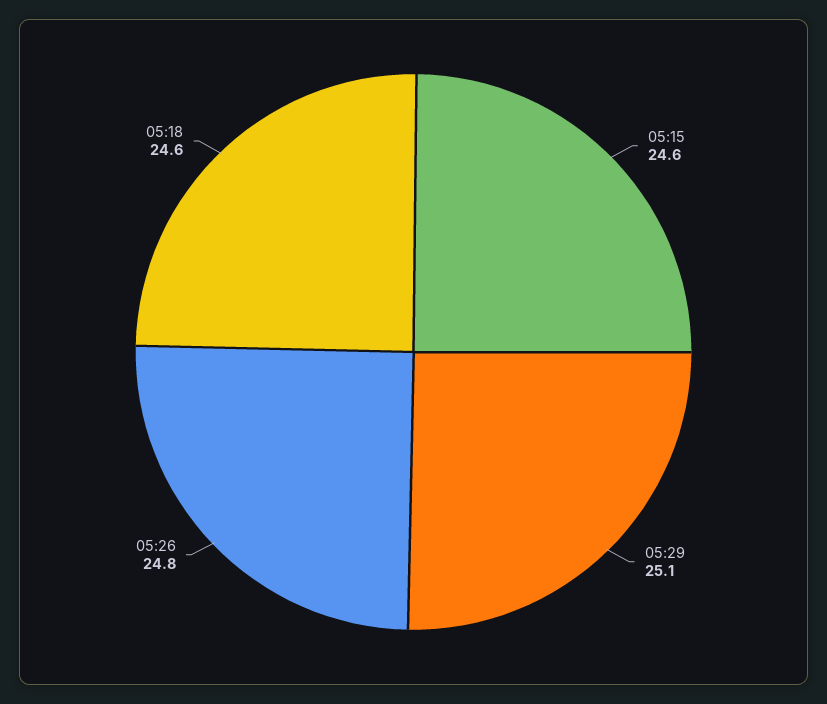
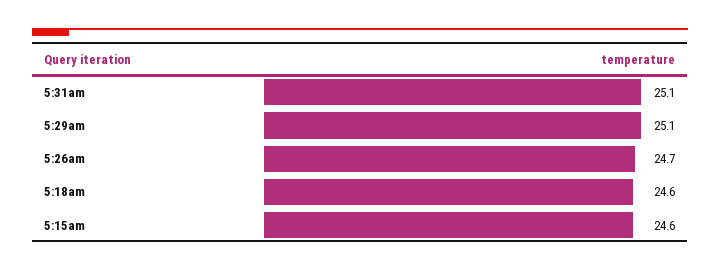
05:26: 24.8 -> 24.7
5:31am: none -> 25.1

